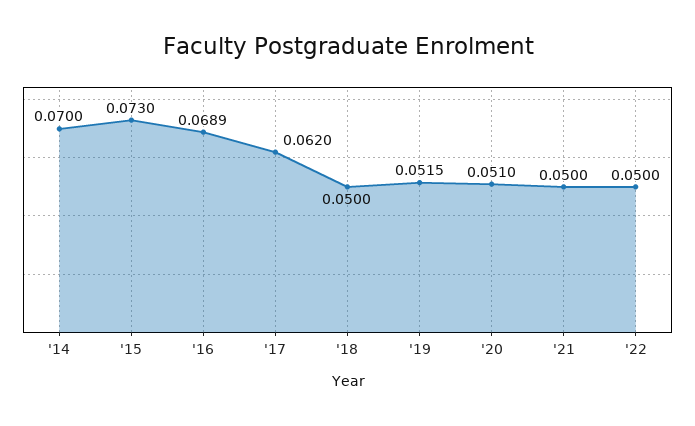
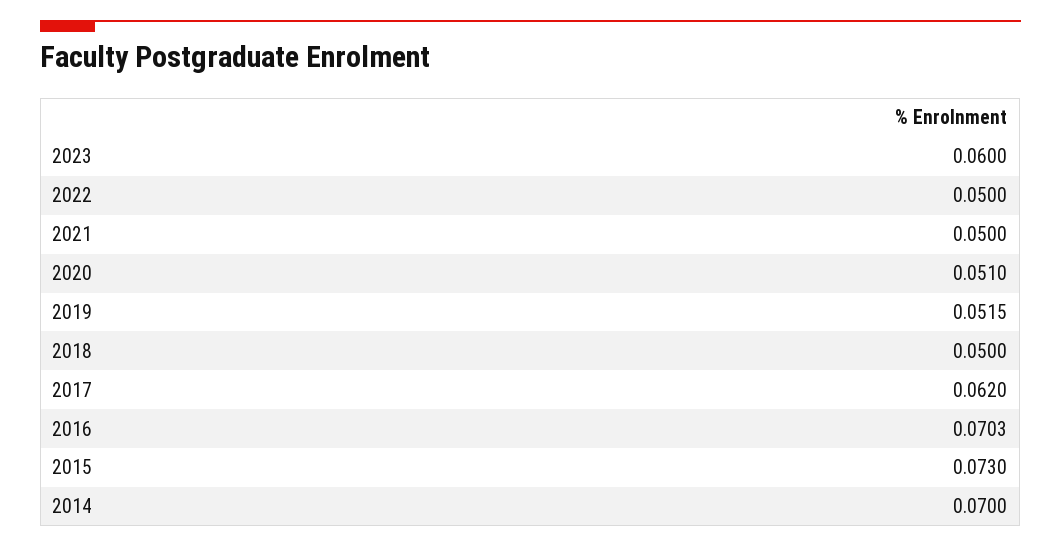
'16: 0.0689 -> 0.0703
2023: none -> 0.06

